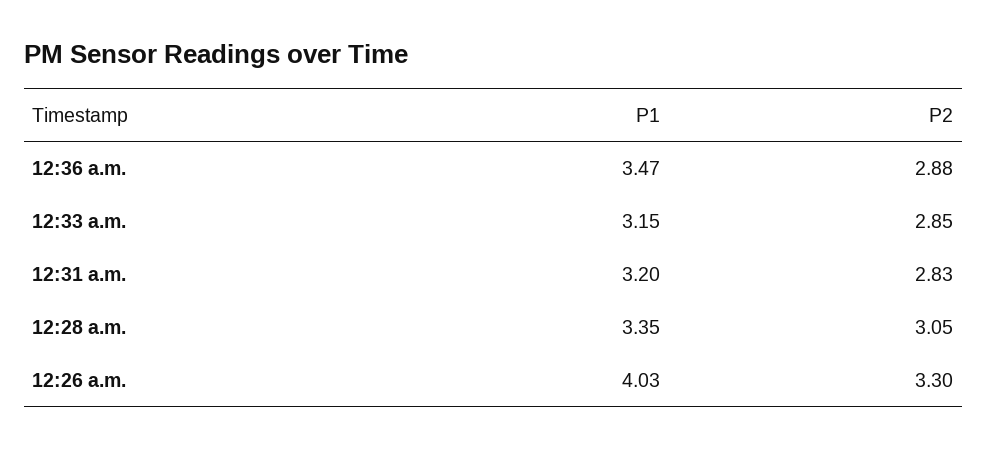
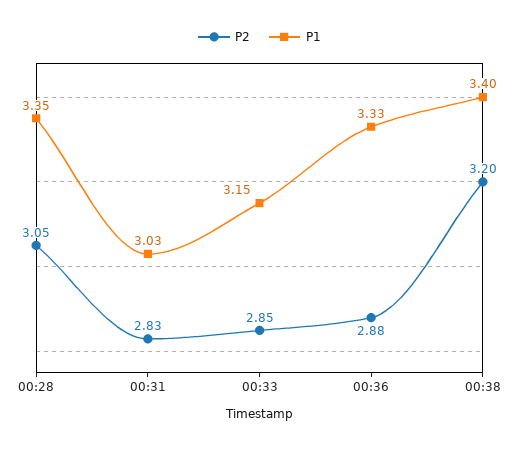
P1, 12:36 a.m.: 3.47 -> 3.33
P1, 12:31 a.m.: 3.2 -> 3.03
P1, 12:26 a.m.: 4.03 -> none
P2, 12:26 a.m.: 3.3 -> none
P2, 00:38: none -> 3.2
P1, 00:38: none -> 3.4

